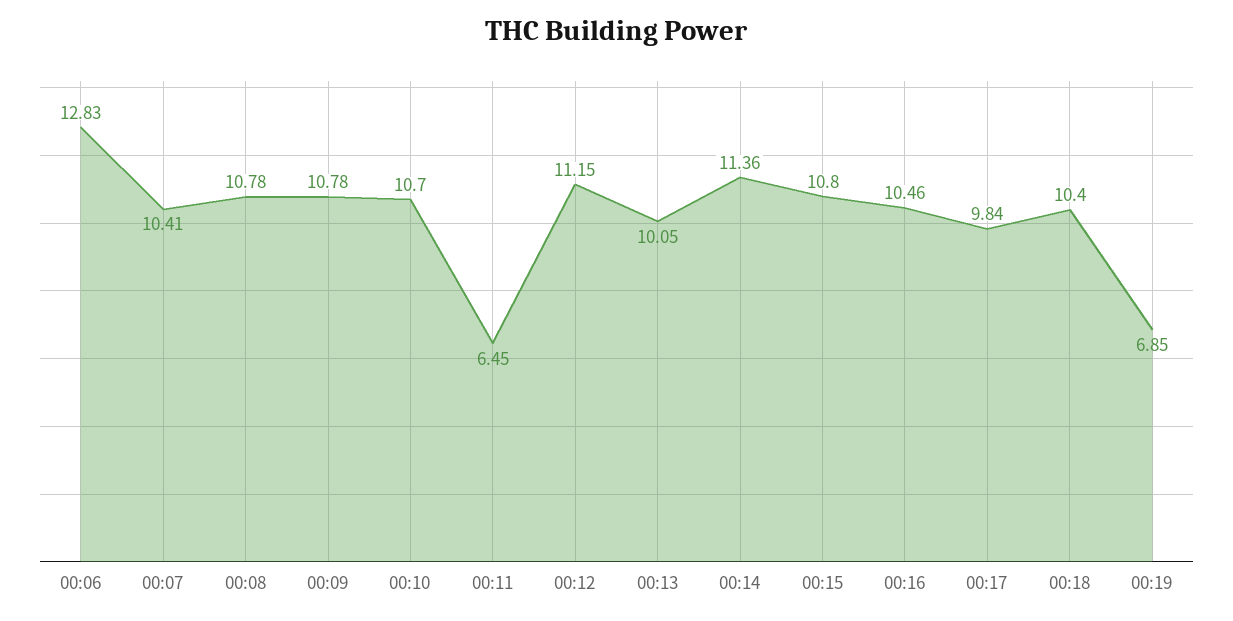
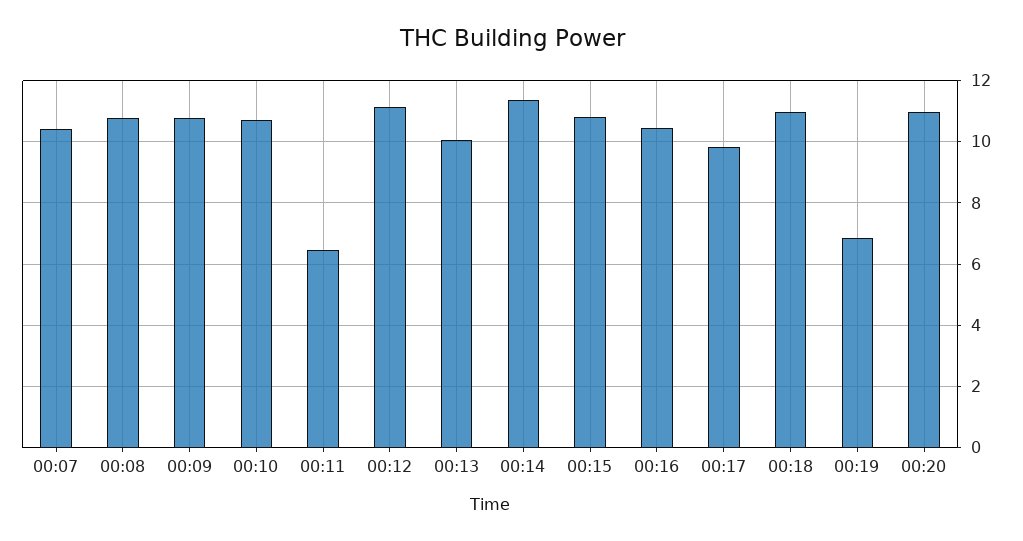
00:06: 12.83 -> none
00:18: 10.4 -> 11
00:20: none -> 11

